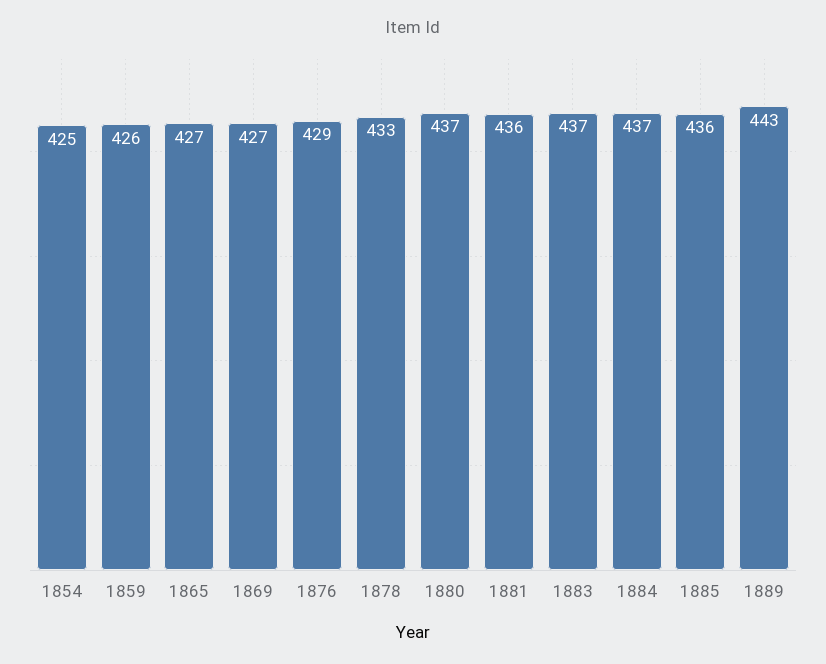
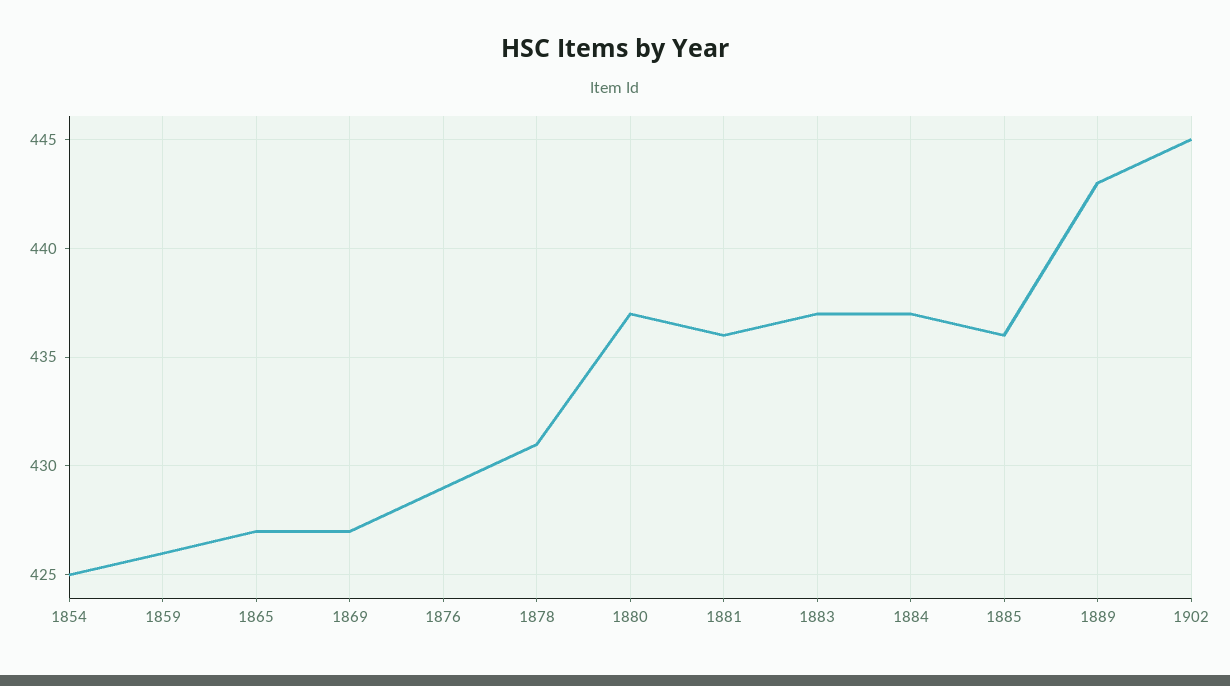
1878: 433 -> 431
1902: none -> 445

